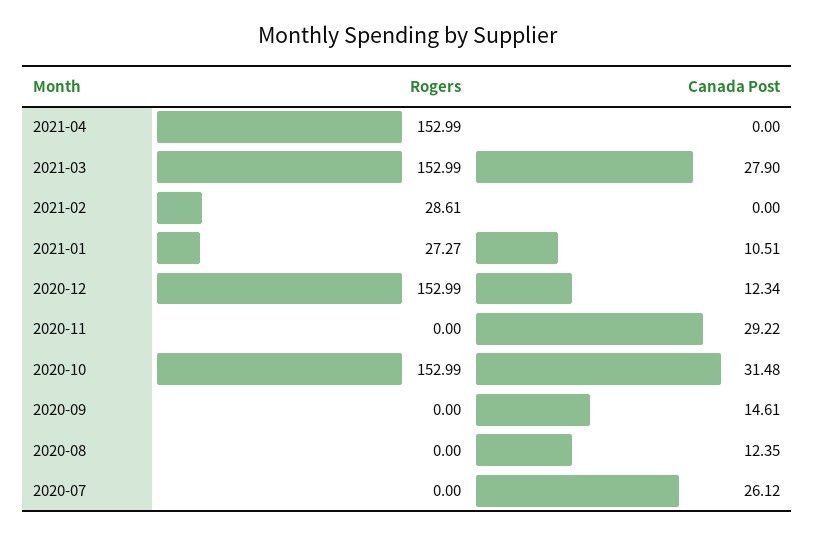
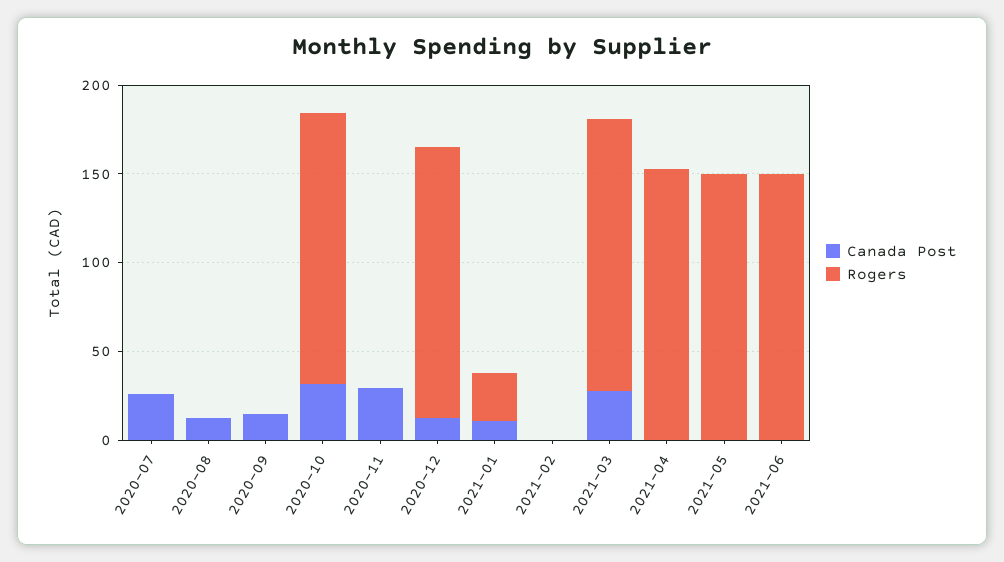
Rogers, 2021-02: 28.61 -> 0
Canada Post, 2021-05: none -> 0
Rogers, 2021-05: none -> 150
Canada Post, 2021-06: none -> 0
Rogers, 2021-06: none -> 150

